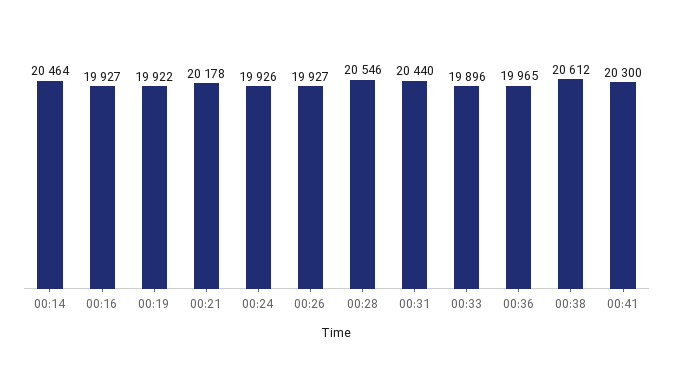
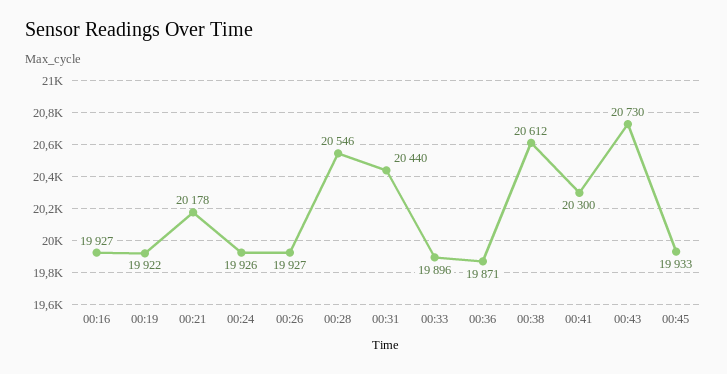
00:14: 20464 -> none
00:36: 19965 -> 19871
00:43: none -> 20730
00:45: none -> 19933

